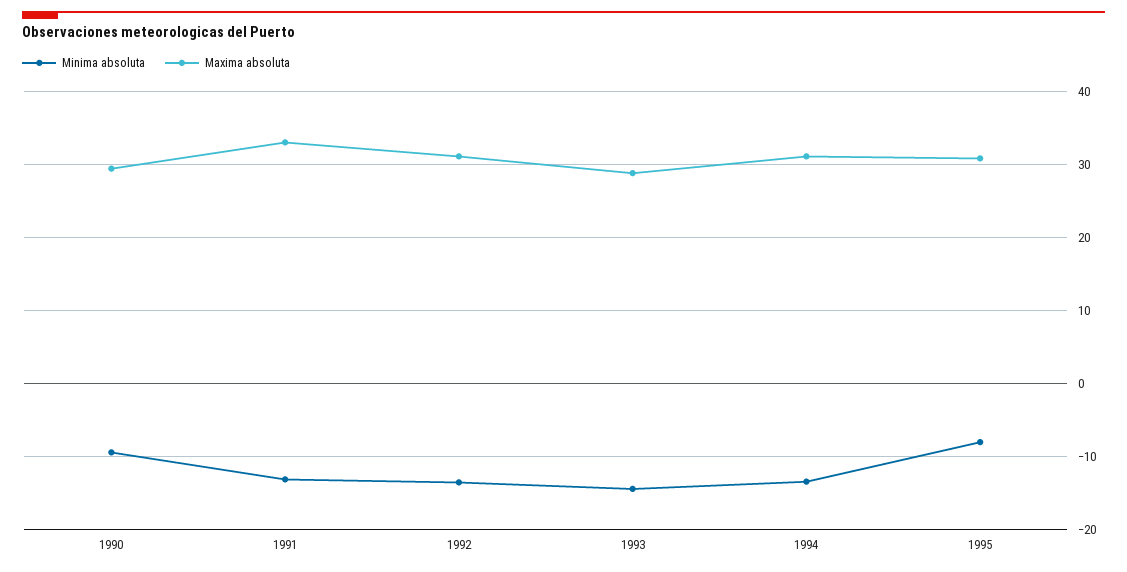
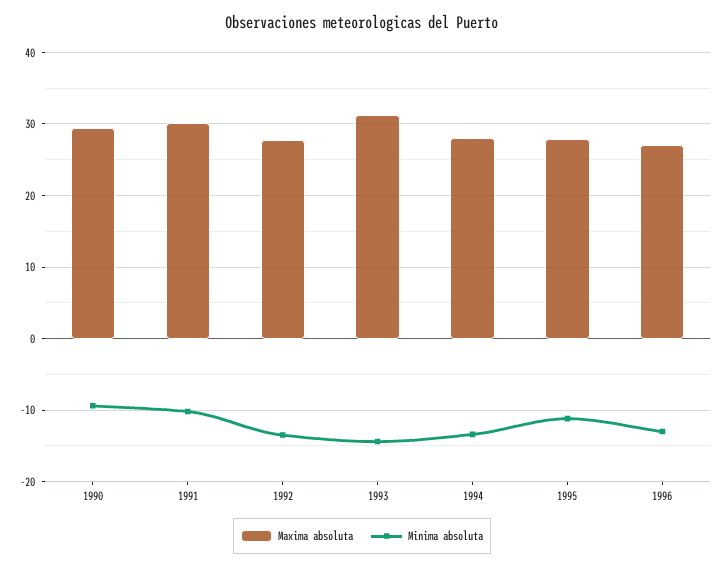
Minima absoluta, 1991: -13 -> -10
Maxima absoluta, 1991: 33 -> 30
Maxima absoluta, 1992: 31 -> 28
Maxima absoluta, 1993: 29 -> 31
Maxima absoluta, 1994: 31 -> 28
Minima absoluta, 1995: -8 -> -11
Maxima absoluta, 1995: 31 -> 28
Maxima absoluta, 1996: none -> 27
Minima absoluta, 1996: none -> -13

